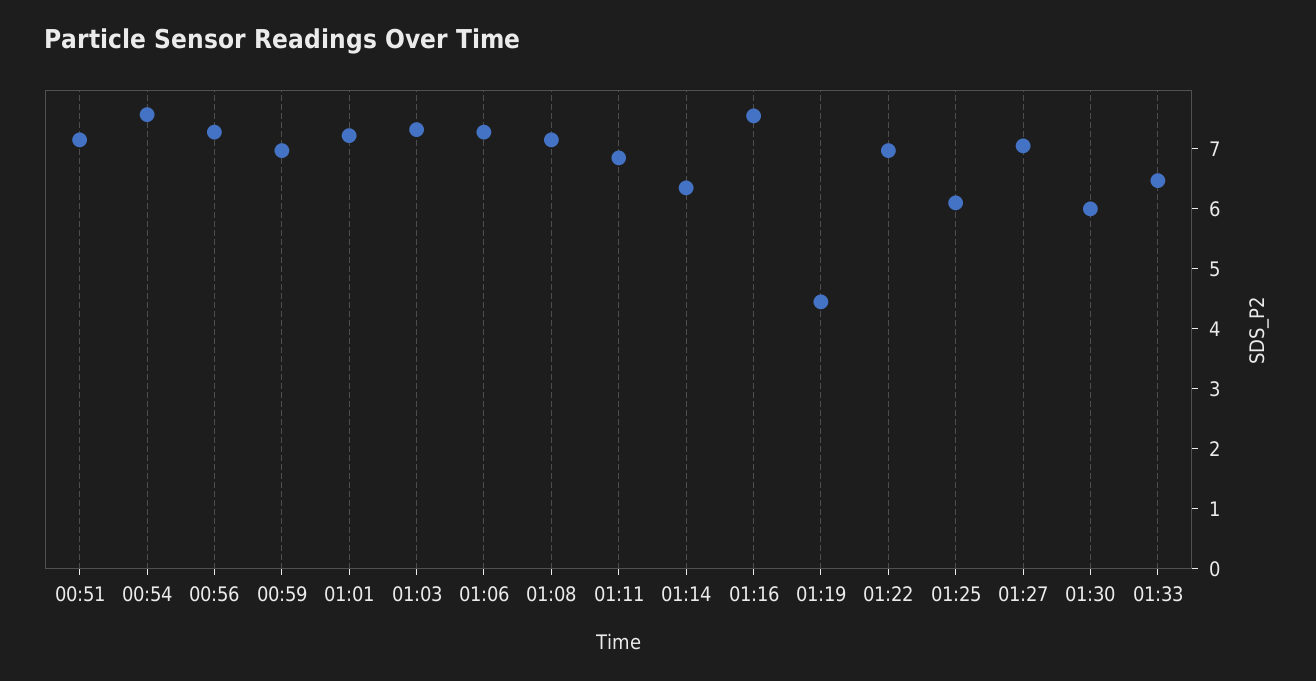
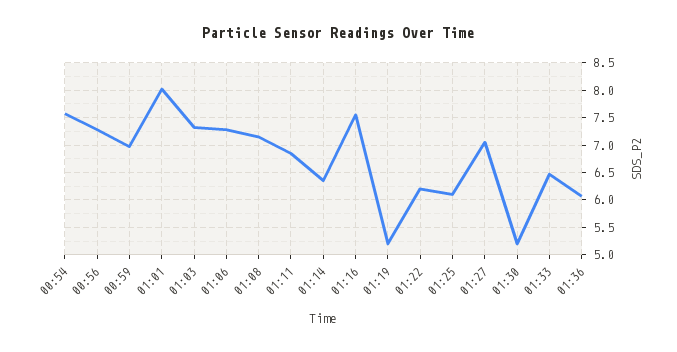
00:51: 7.2 -> none
01:01: 7.2 -> 8
01:19: 4.4 -> 5.25
01:22: 7 -> 6.25
01:30: 6 -> 5.25
01:36: none -> 6

